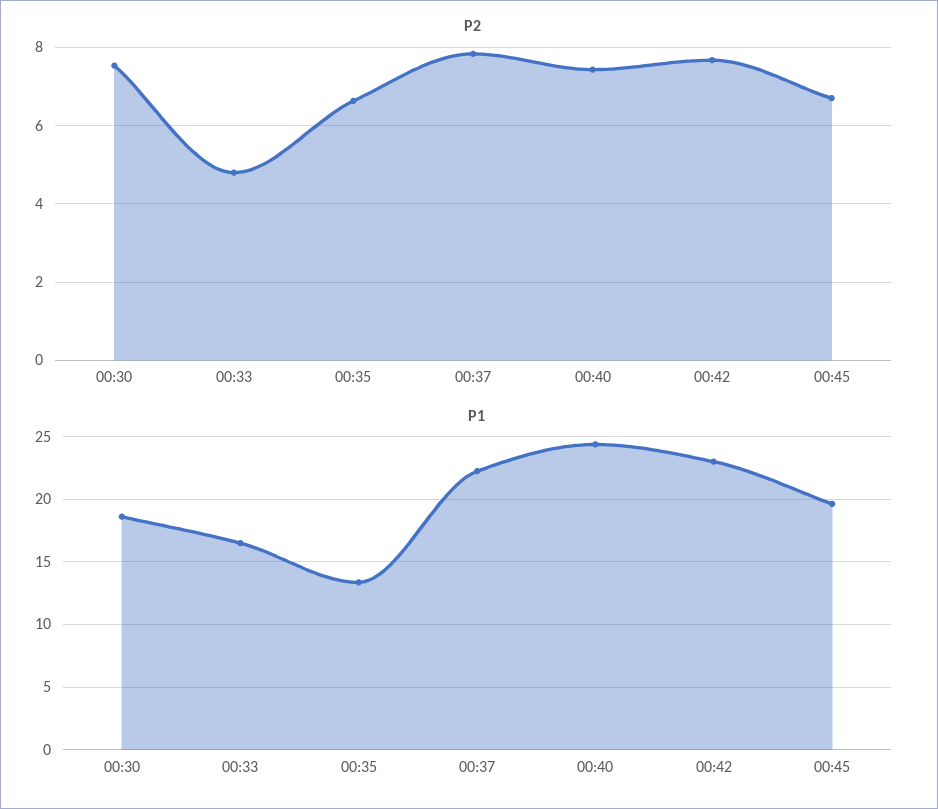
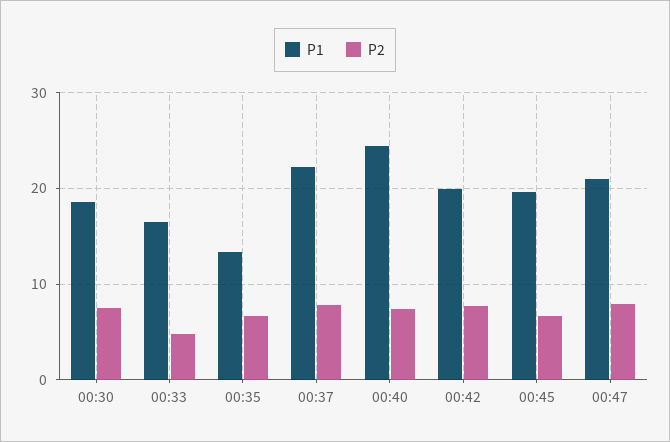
P1, 00:42: 23 -> 20
P1, 00:47: none -> 21
P2, 00:47: none -> 8

